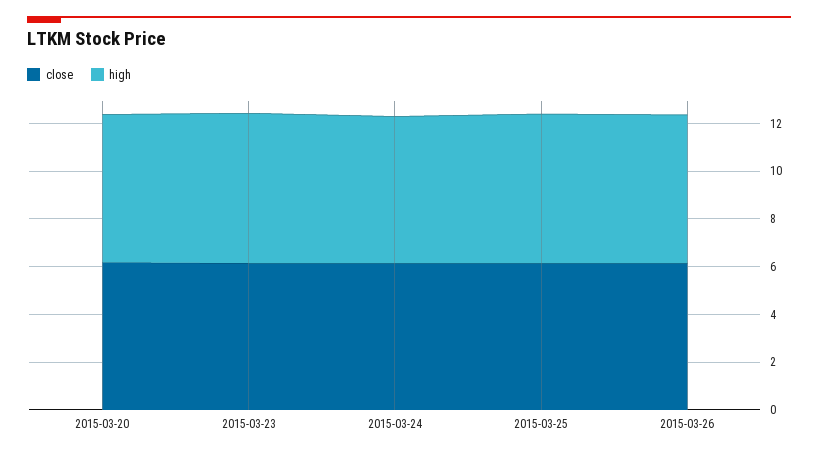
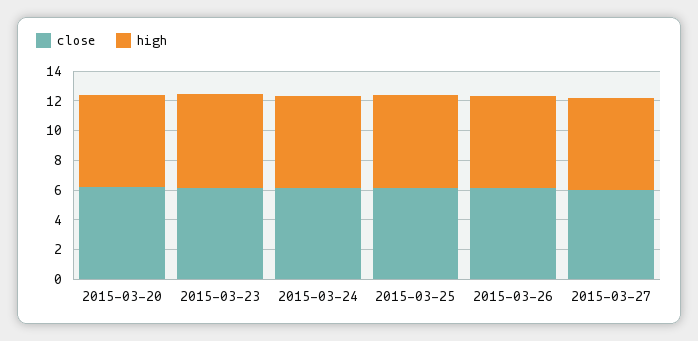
close, 2015-03-27: none -> 6
high, 2015-03-27: none -> 6

